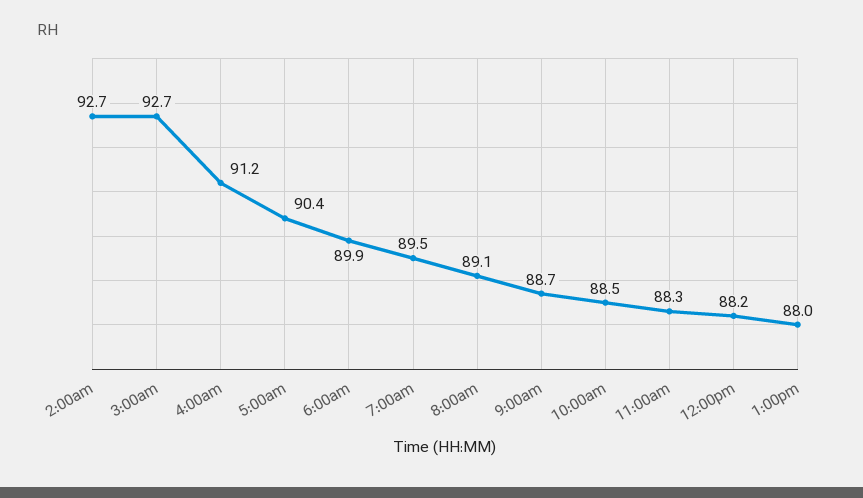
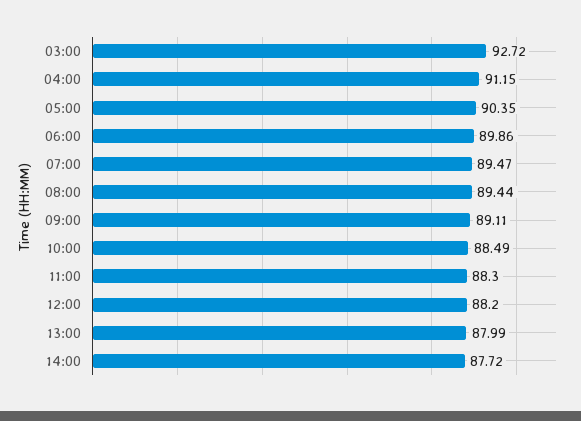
2:00am: 92.7 -> none
8:00am: 89.1 -> 89.44
9:00am: 88.7 -> 89.11
14:00: none -> 87.72

